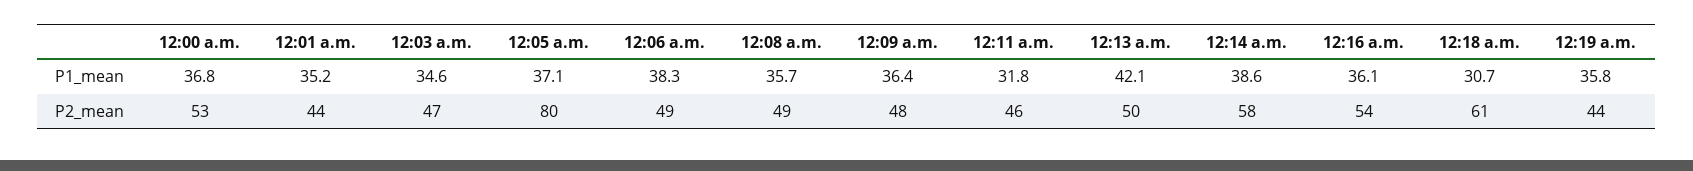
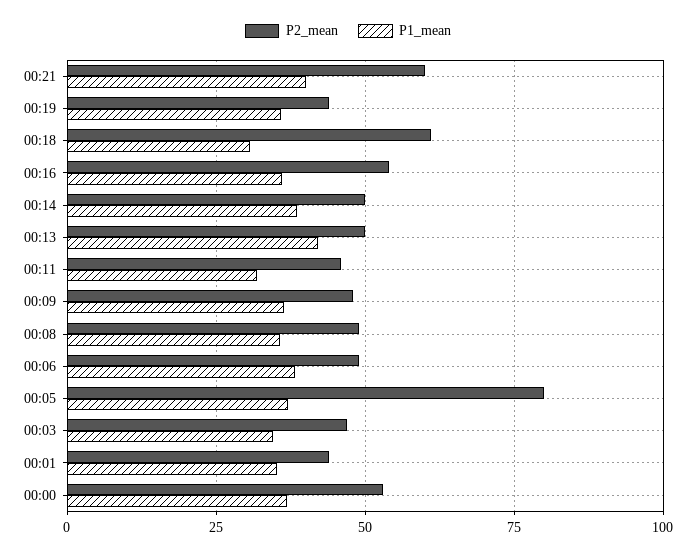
P2_mean, 12:14 a.m.: 58 -> 50
P2_mean, 00:21: none -> 60
P1_mean, 00:21: none -> 40

